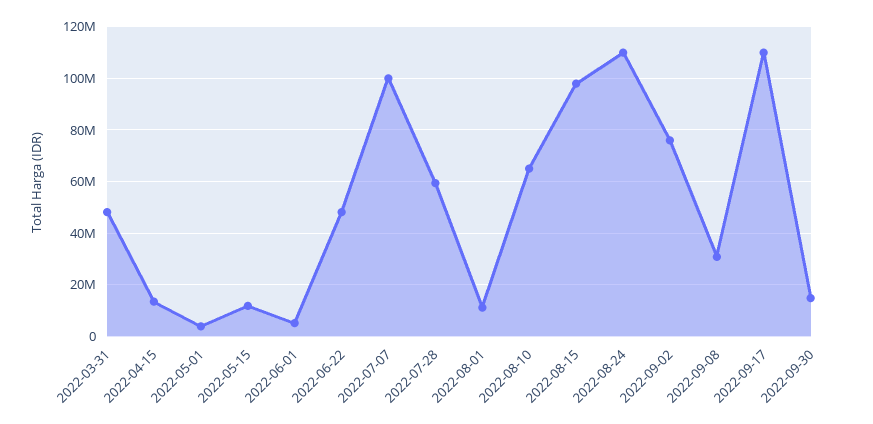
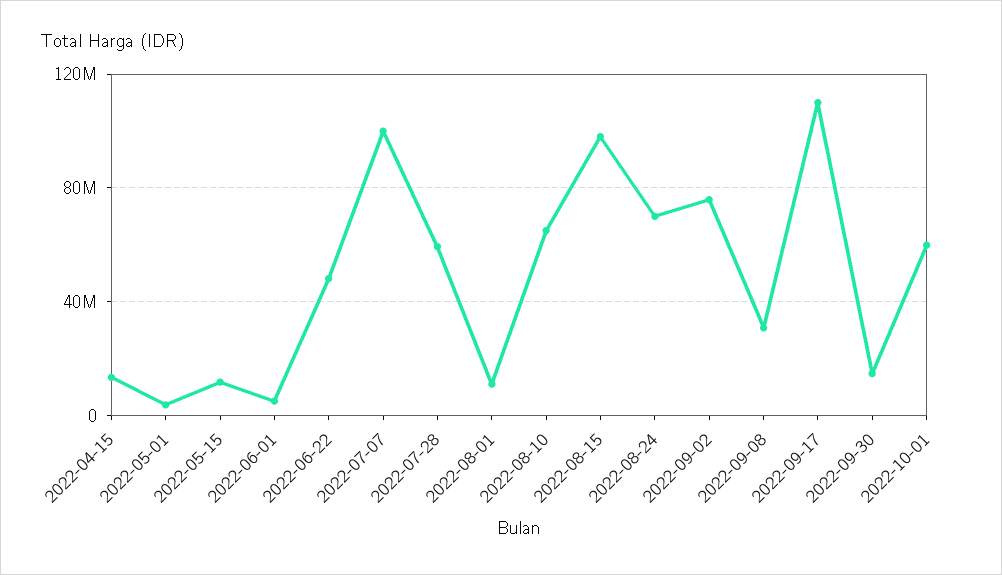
2022-03-31: 47500000 -> none
2022-08-24: 110000000 -> 70000000
2022-10-01: none -> 60000000

